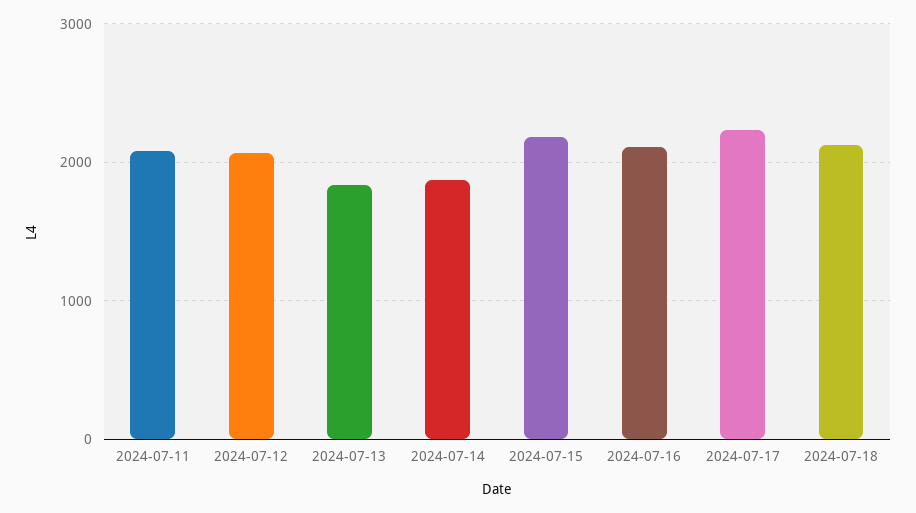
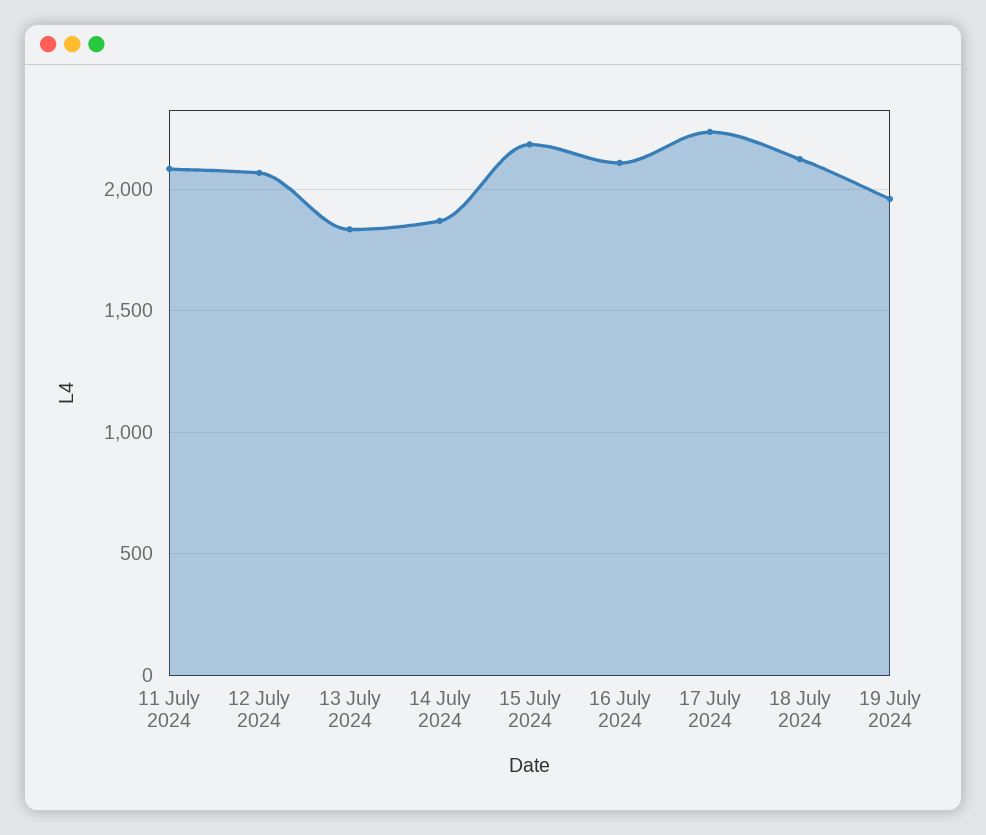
19 July 2024: none -> 1950

